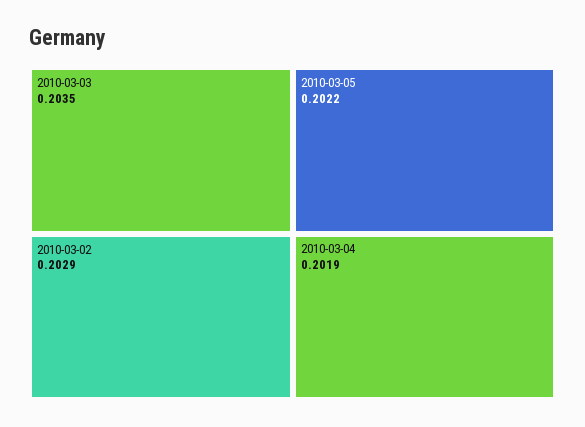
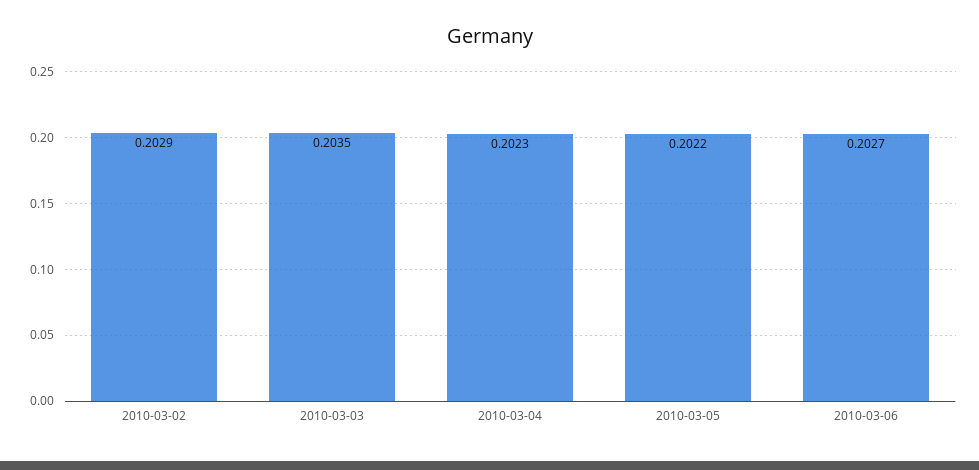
2010-03-04: 0.2019 -> 0.2023
2010-03-06: none -> 0.2027

